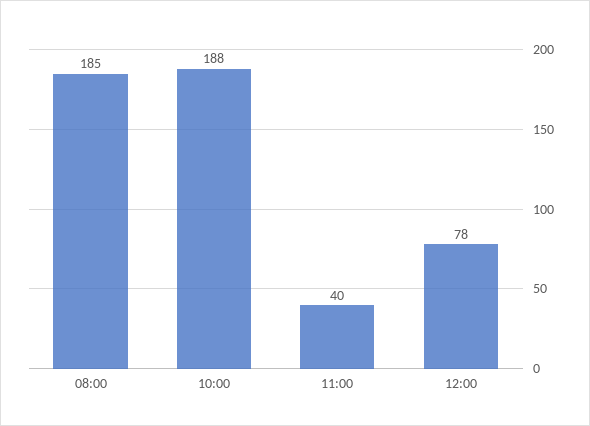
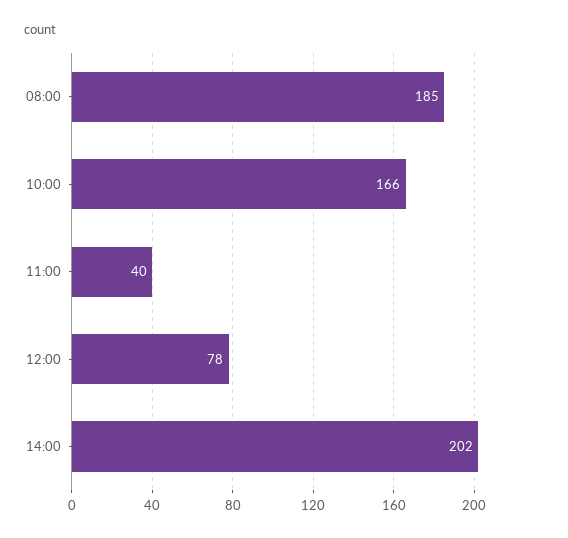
10:00: 188 -> 166
14:00: none -> 202

